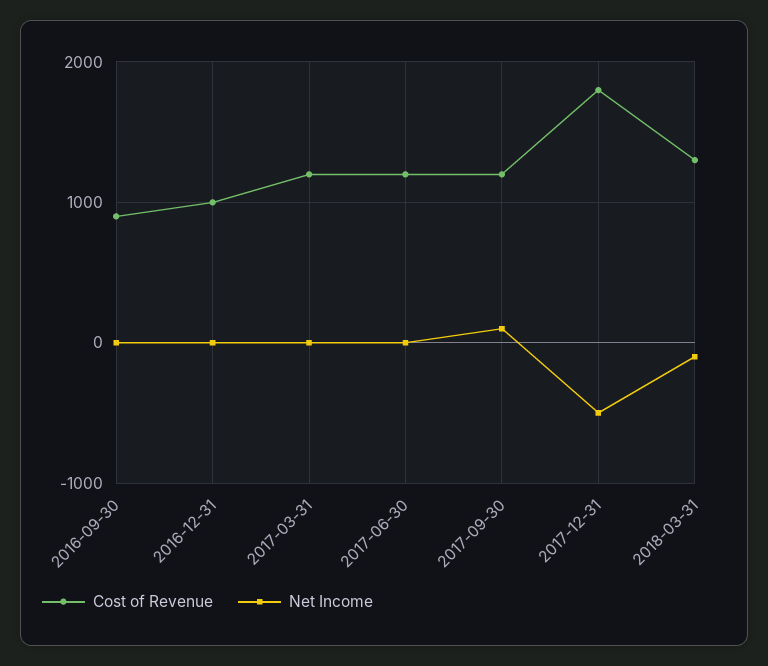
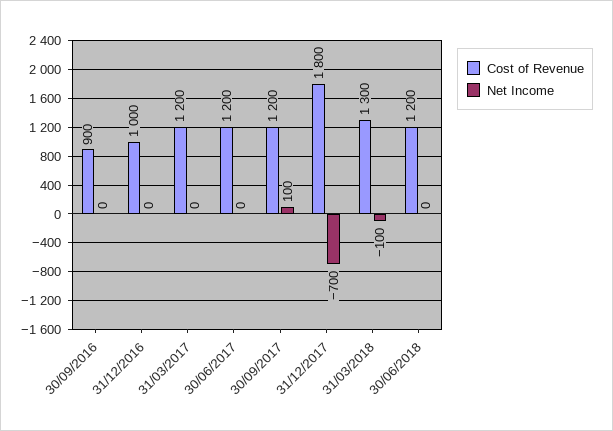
Net Income, 2017-12-31: -500 -> -700
Cost of Revenue, 30/06/2018: none -> 1200
Net Income, 30/06/2018: none -> 0

